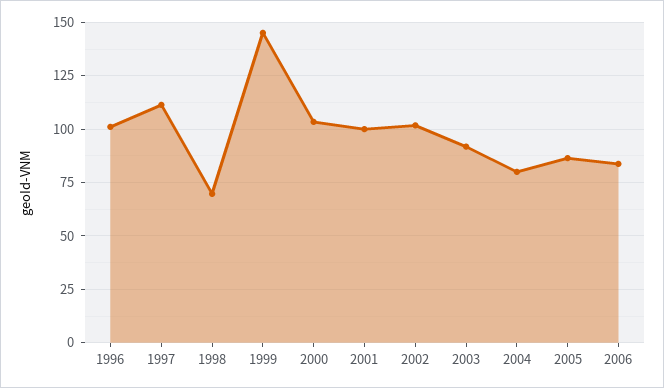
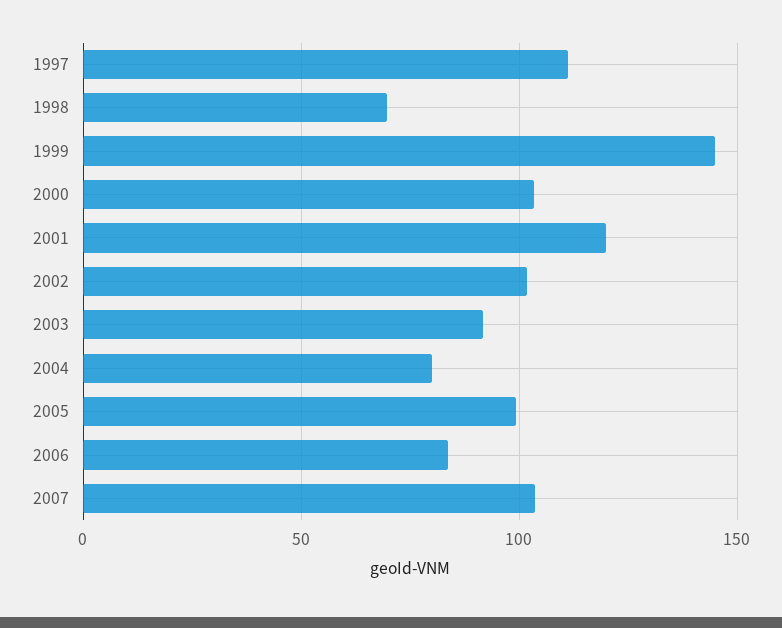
1996: 100 -> none
2001: 100 -> 120
2005: 85 -> 100
2007: none -> 105

